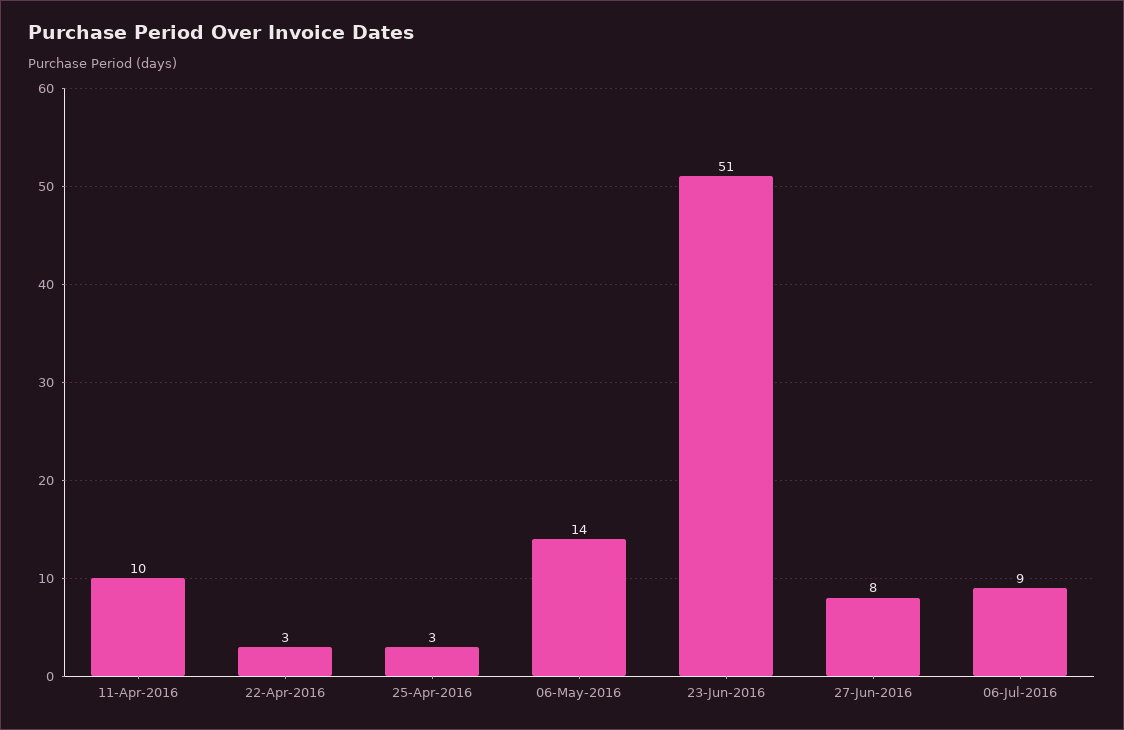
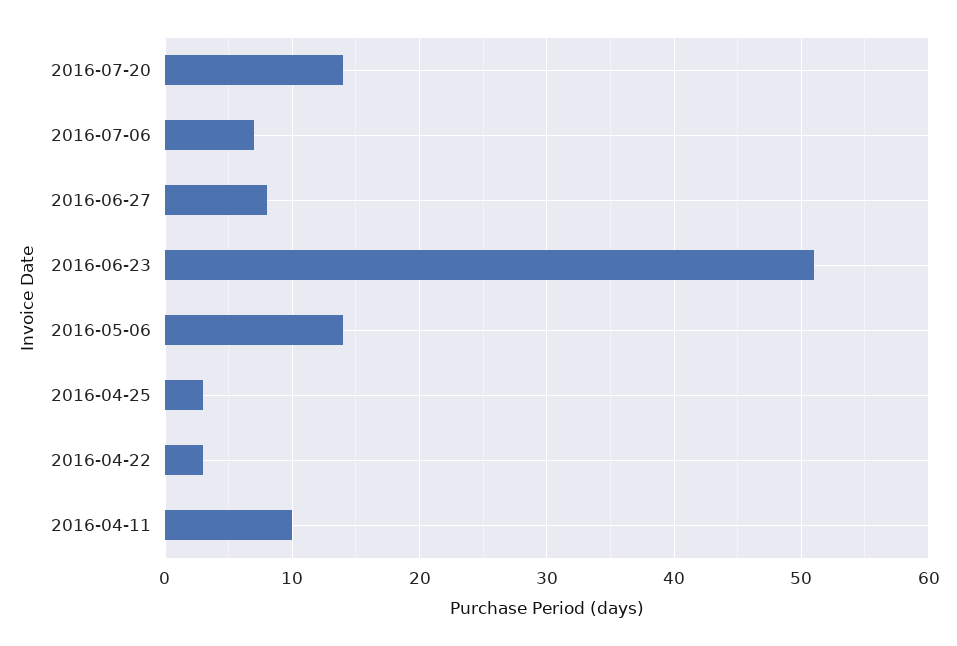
06-Jul-2016: 9 -> 7
2016-07-20: none -> 14

